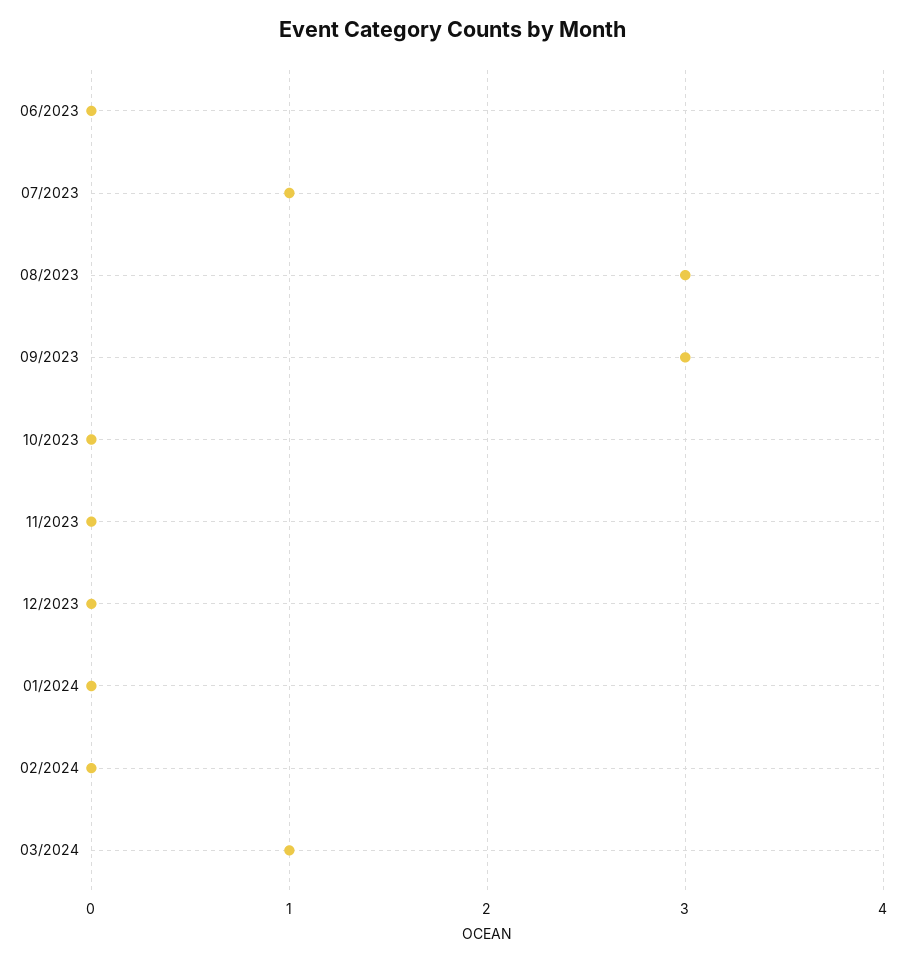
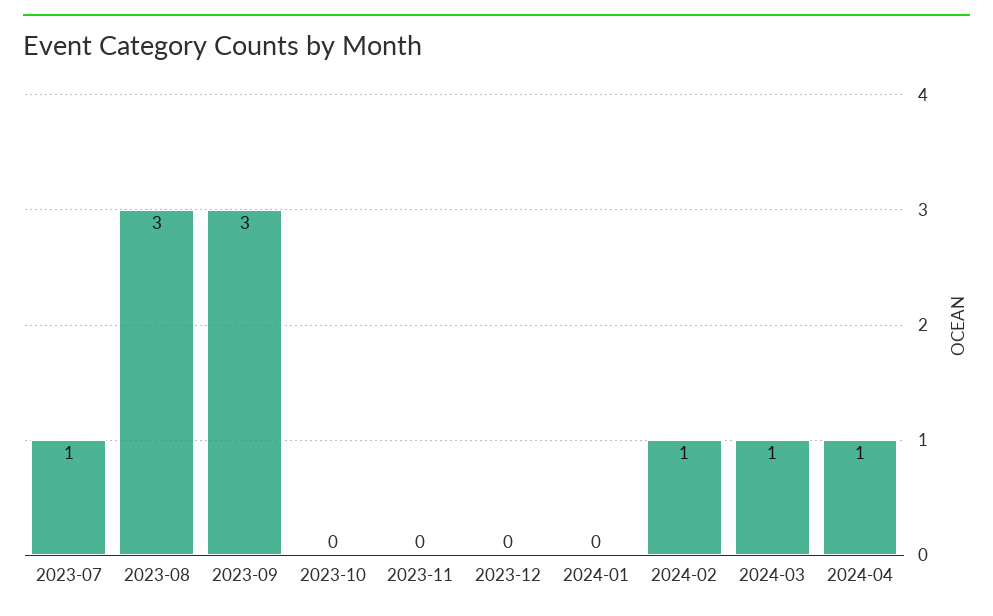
06/2023: 0 -> none
02/2024: 0 -> 1
2024-04: none -> 1

